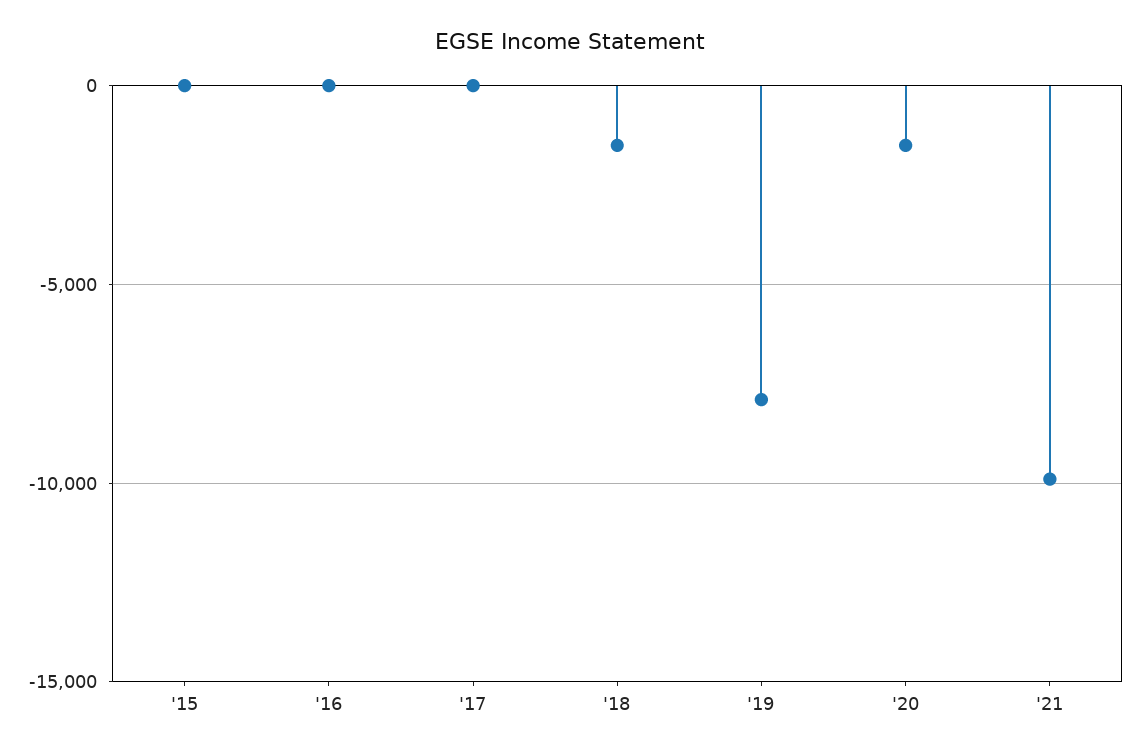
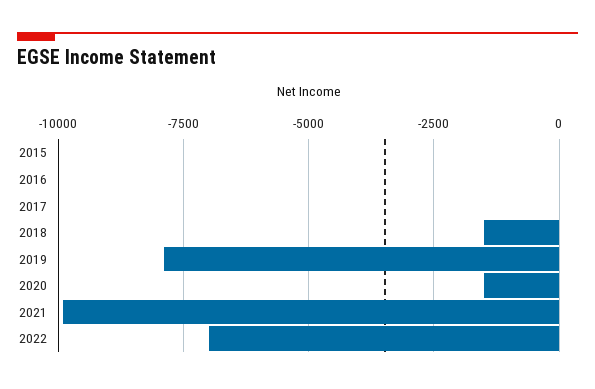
2022: none -> -7000

